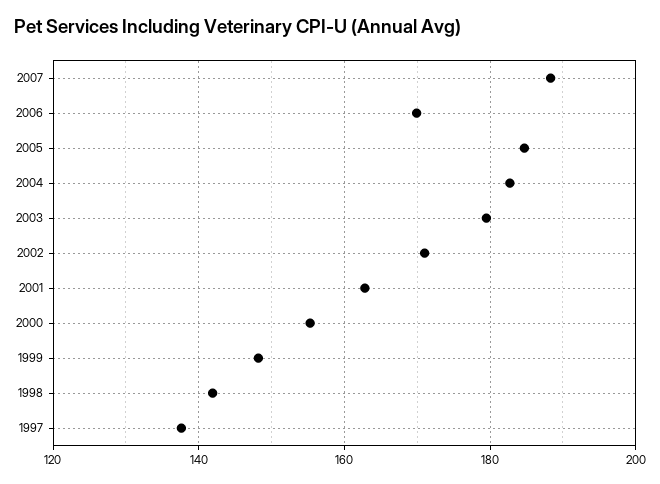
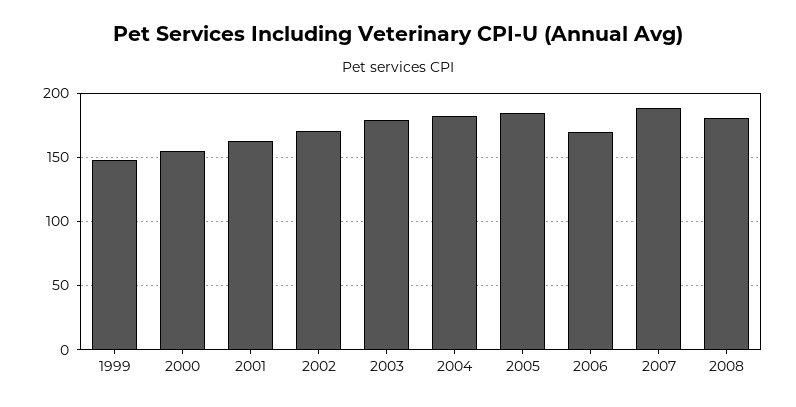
1998: 142 -> none
1997: 138 -> none
2008: none -> 180

